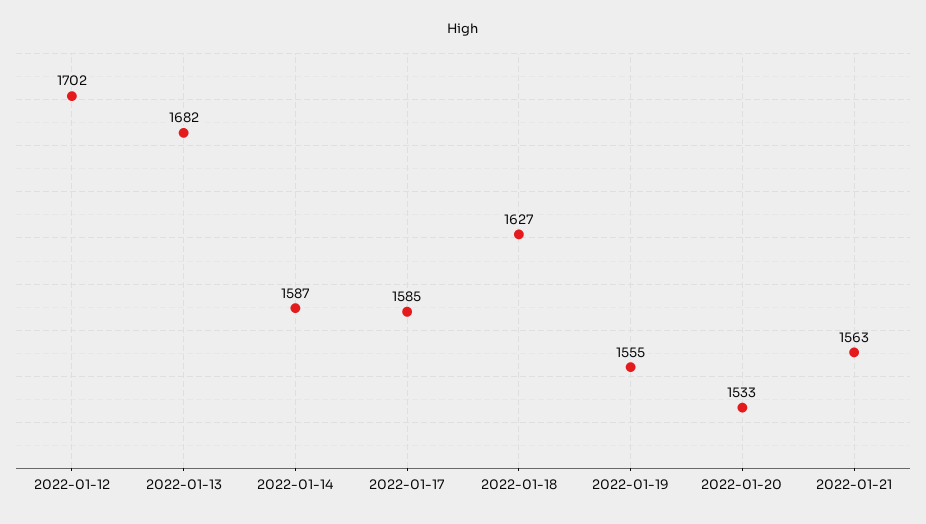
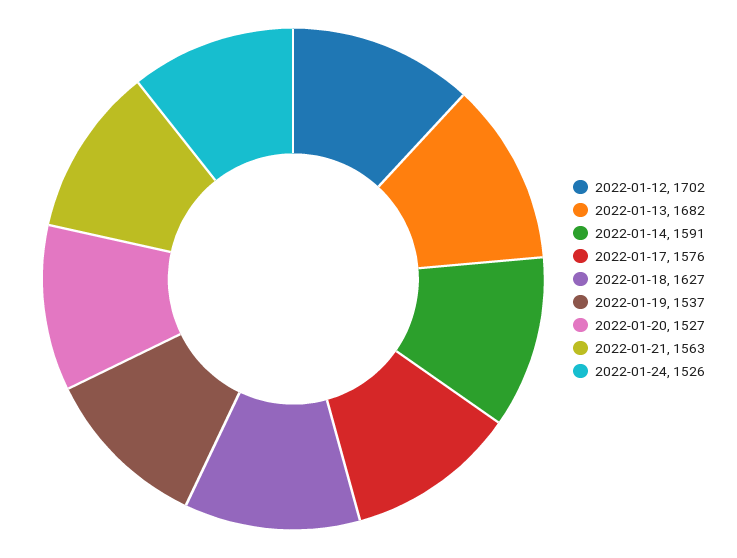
2022-01-14: 1587 -> 1591
2022-01-17: 1585 -> 1576
2022-01-19: 1555 -> 1537
2022-01-20: 1533 -> 1527
2022-01-24: none -> 1526

